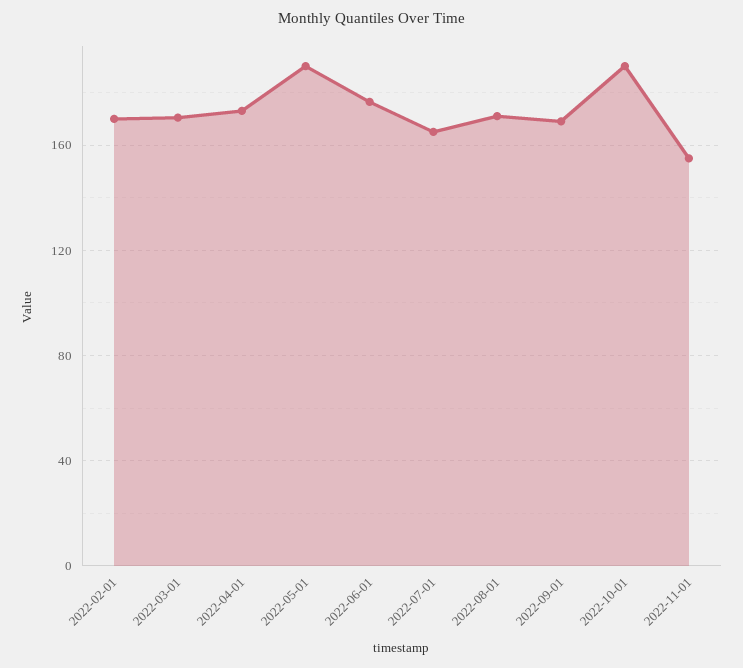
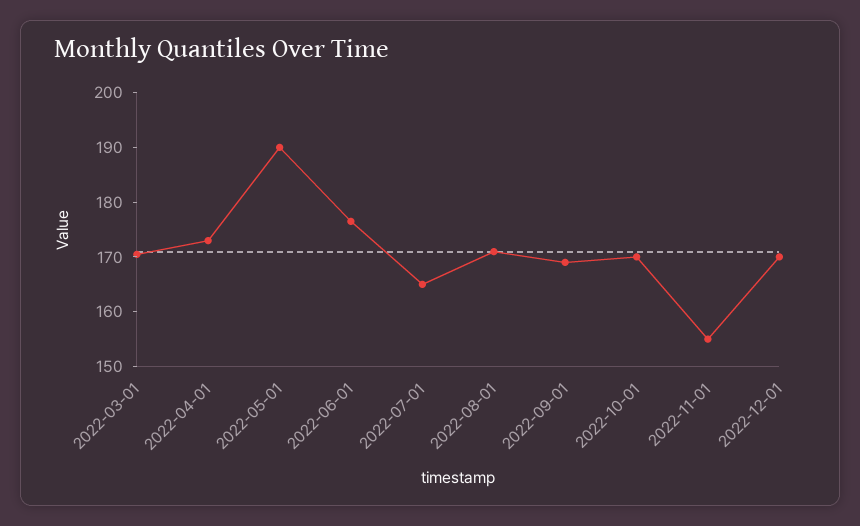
2022-02-01: 170 -> none
2022-10-01: 190 -> 170
2022-12-01: none -> 170

